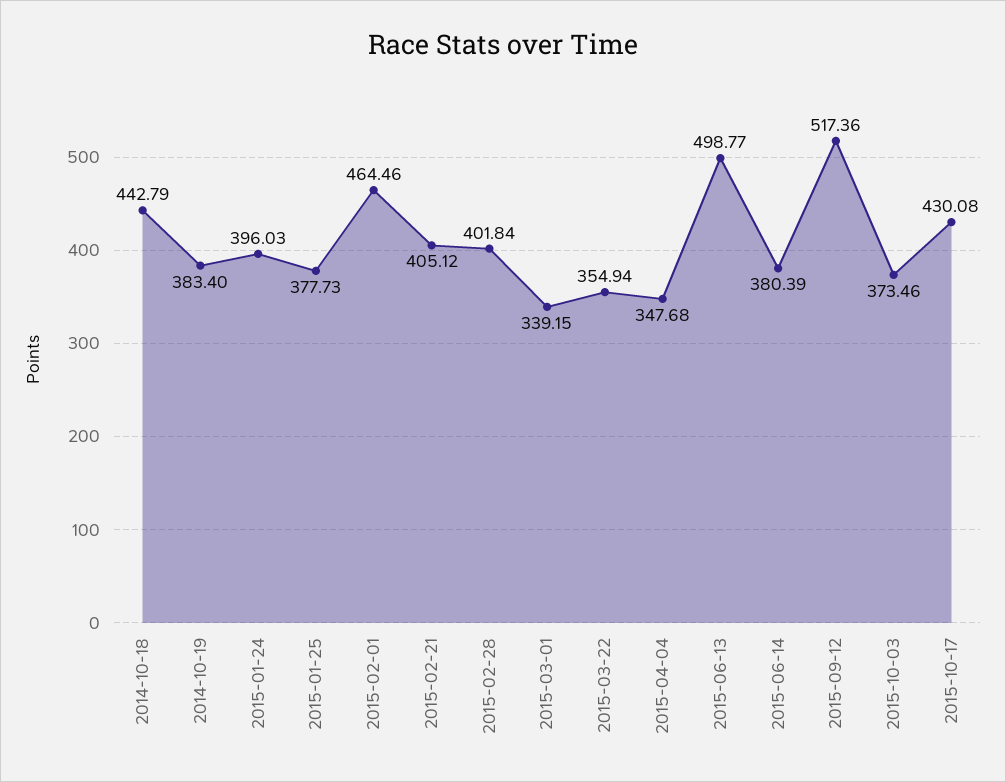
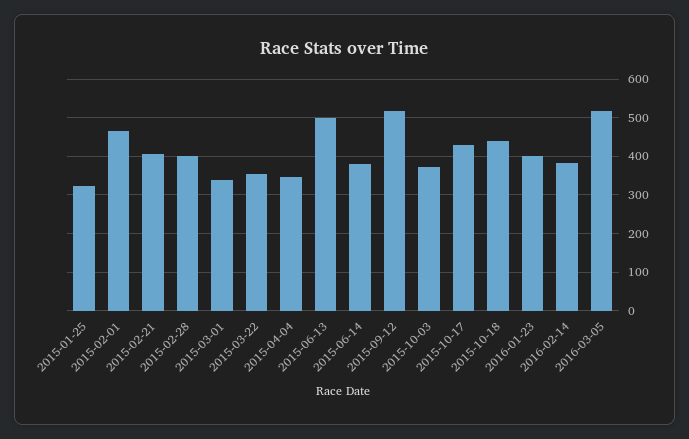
2014-10-18: 442.79 -> none
2014-10-19: 383.4 -> none
2015-01-24: 396.03 -> none
2015-01-25: 377.73 -> 320
2015-10-18: none -> 440
2016-01-23: none -> 400
2016-02-14: none -> 380
2016-03-05: none -> 520

